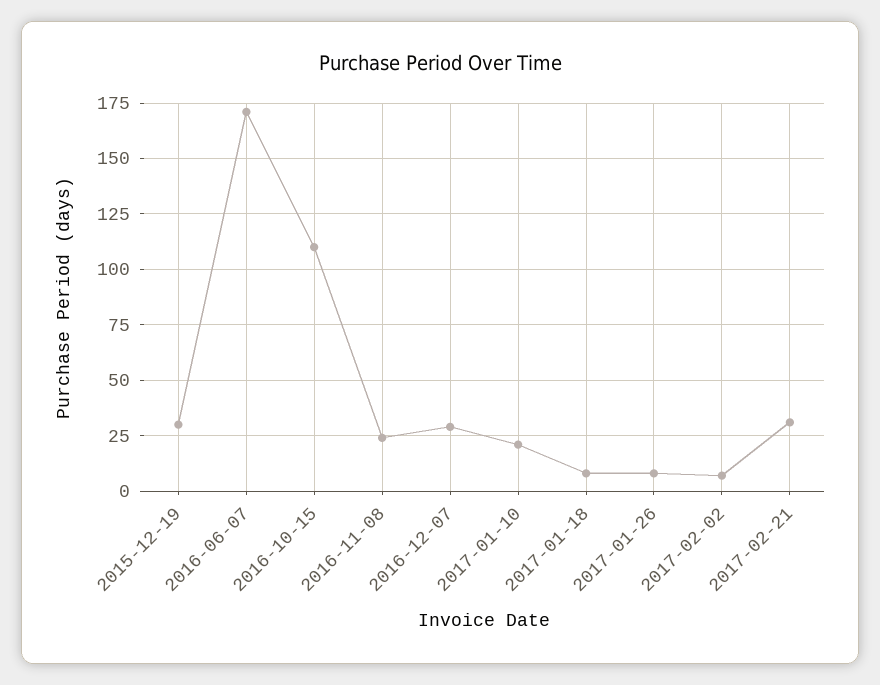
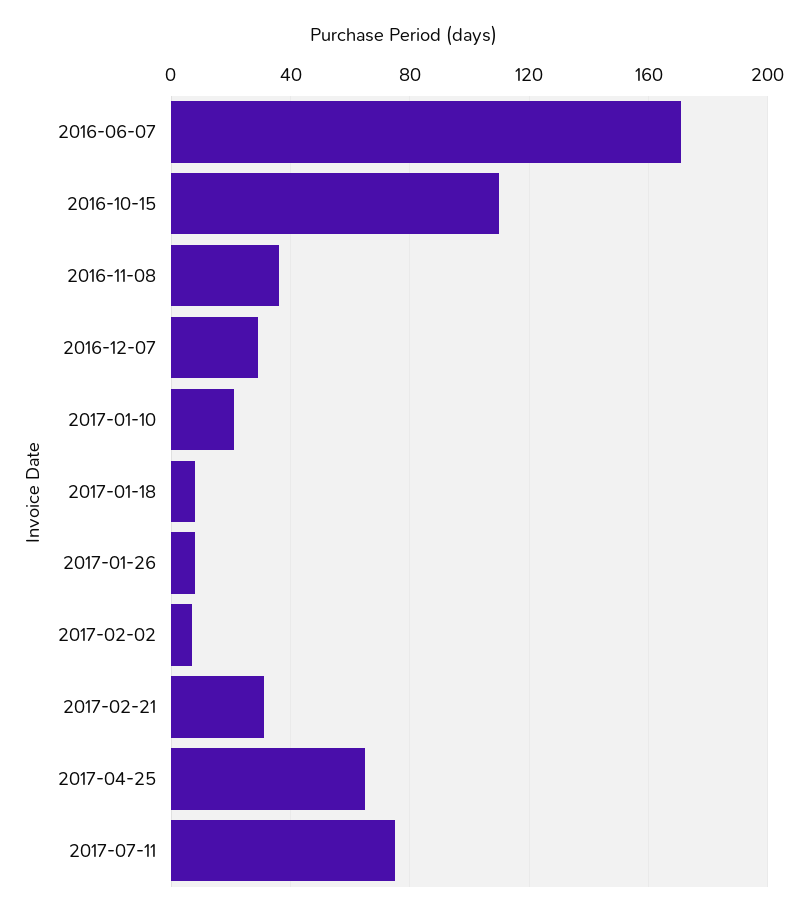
2015-12-19: 30 -> none
2016-11-08: 25 -> 35
2017-04-25: none -> 65
2017-07-11: none -> 75

